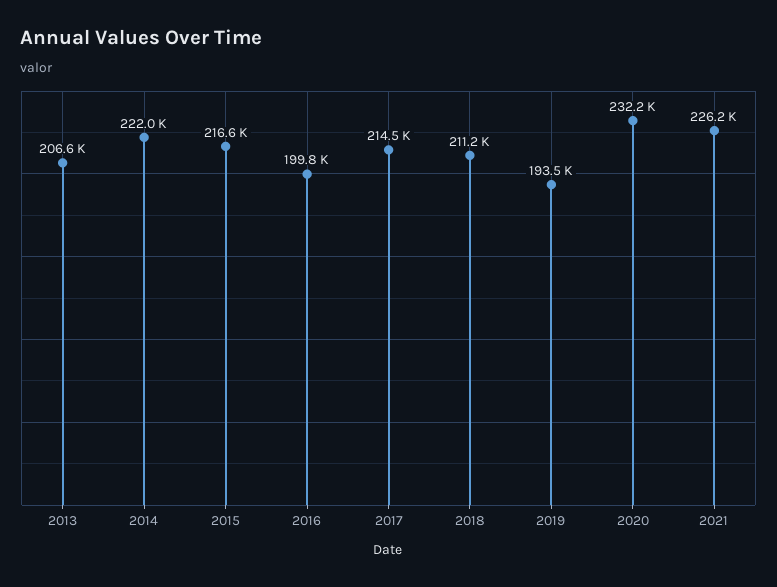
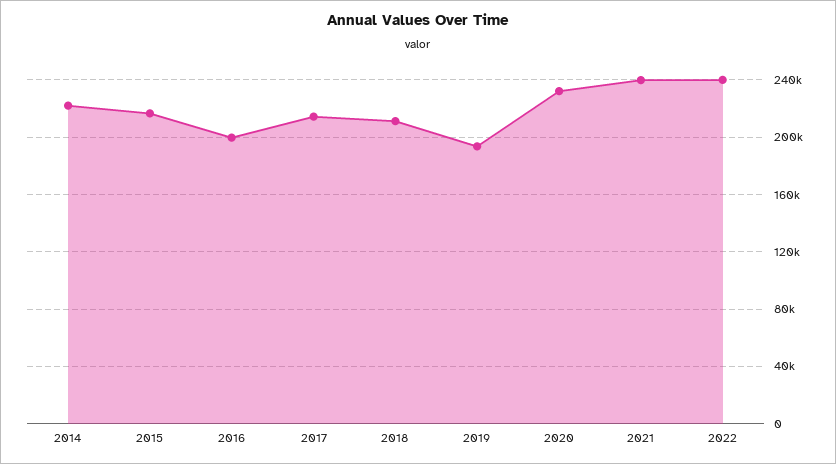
2013: 206600 -> none
2021: 226200 -> 240000
2022: none -> 240000

